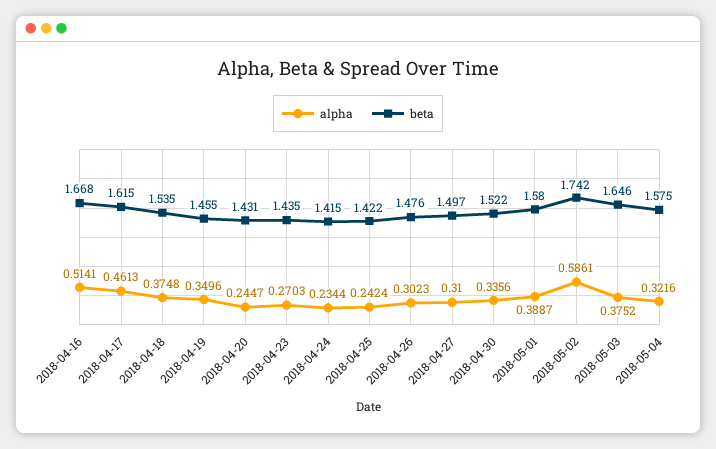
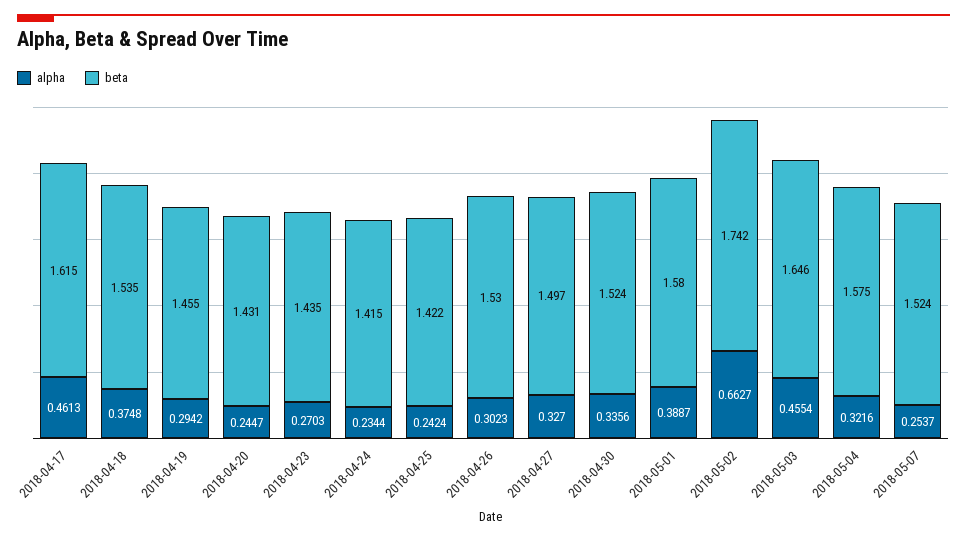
alpha, 2018-04-16: 0.5141 -> none
beta, 2018-04-16: 1.668 -> none
alpha, 2018-04-19: 0.3496 -> 0.2942
beta, 2018-04-26: 1.476 -> 1.53
alpha, 2018-04-27: 0.31 -> 0.327
beta, 2018-04-30: 1.522 -> 1.524
alpha, 2018-05-02: 0.5861 -> 0.6627
alpha, 2018-05-03: 0.3752 -> 0.4554
alpha, 2018-05-07: none -> 0.2537
beta, 2018-05-07: none -> 1.524

